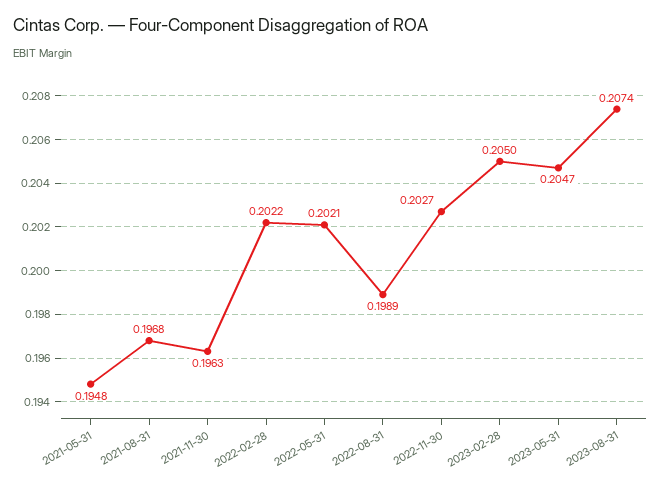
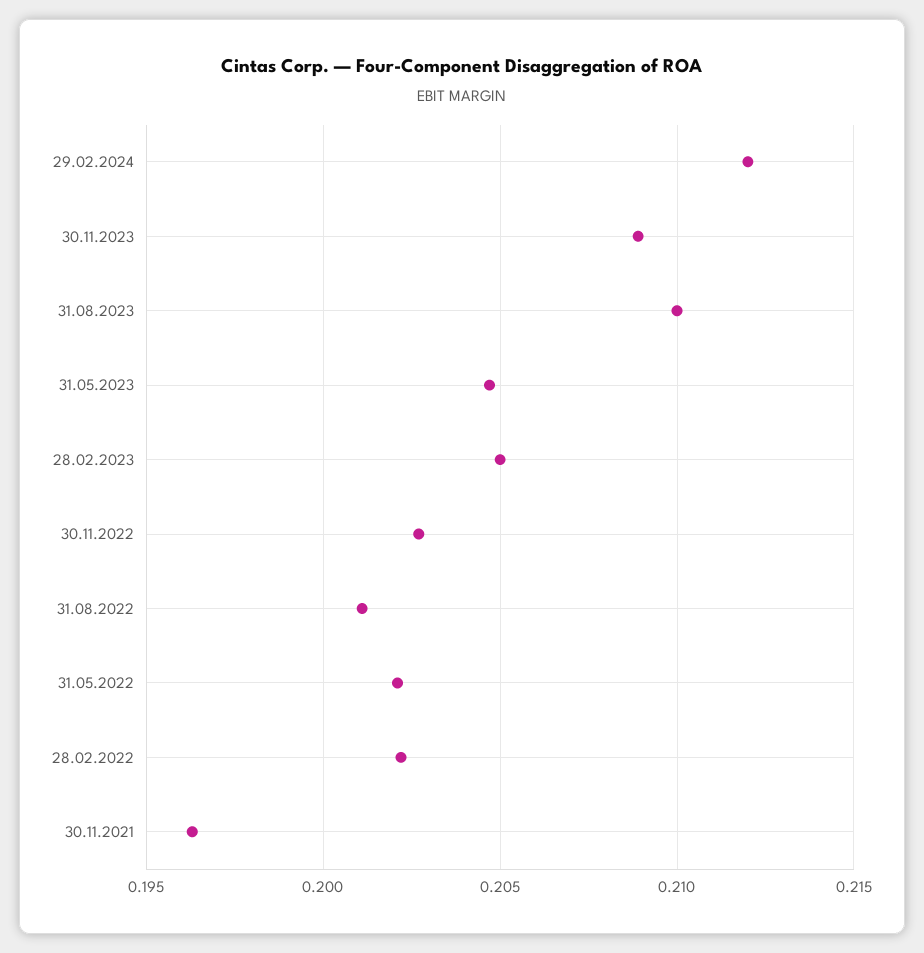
2021-05-31: 0.1948 -> none
2021-08-31: 0.1968 -> none
2022-08-31: 0.1989 -> 0.201
2023-08-31: 0.2074 -> 0.21
29.02.2024: none -> 0.212
30.11.2023: none -> 0.209

